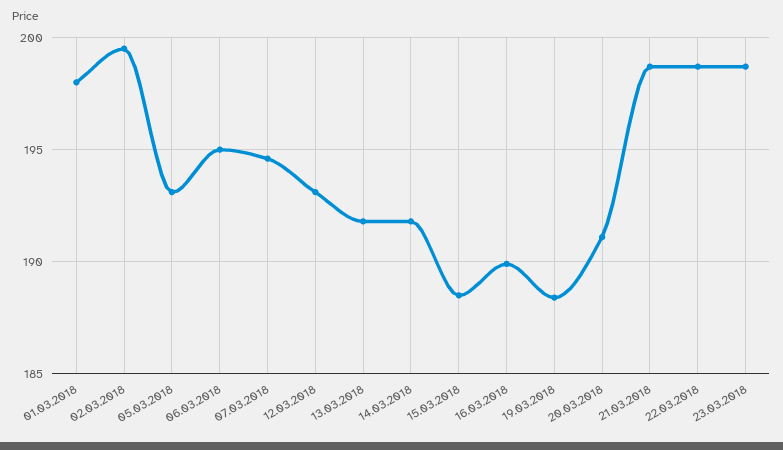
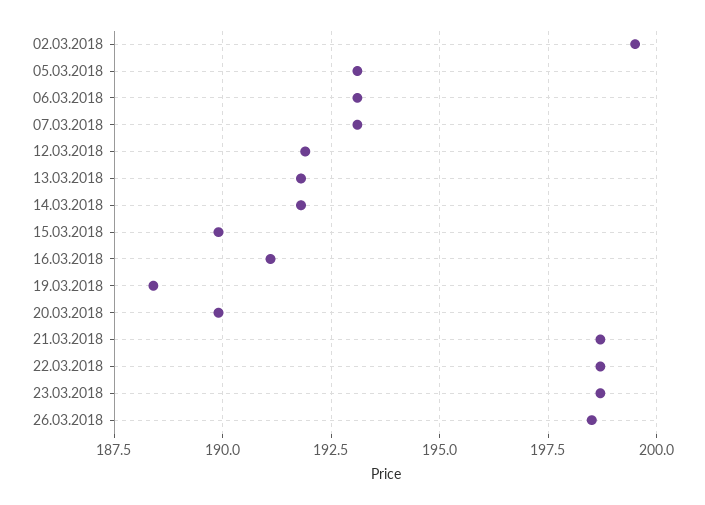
01.03.2018: 198 -> none
06.03.2018: 195 -> 193
07.03.2018: 194.5 -> 193
12.03.2018: 193 -> 192
15.03.2018: 188.5 -> 190
16.03.2018: 190 -> 191
20.03.2018: 191 -> 190
26.03.2018: none -> 198.5

